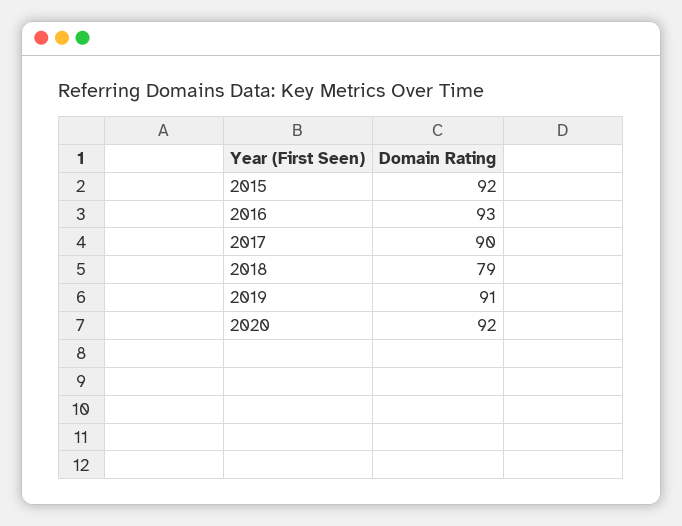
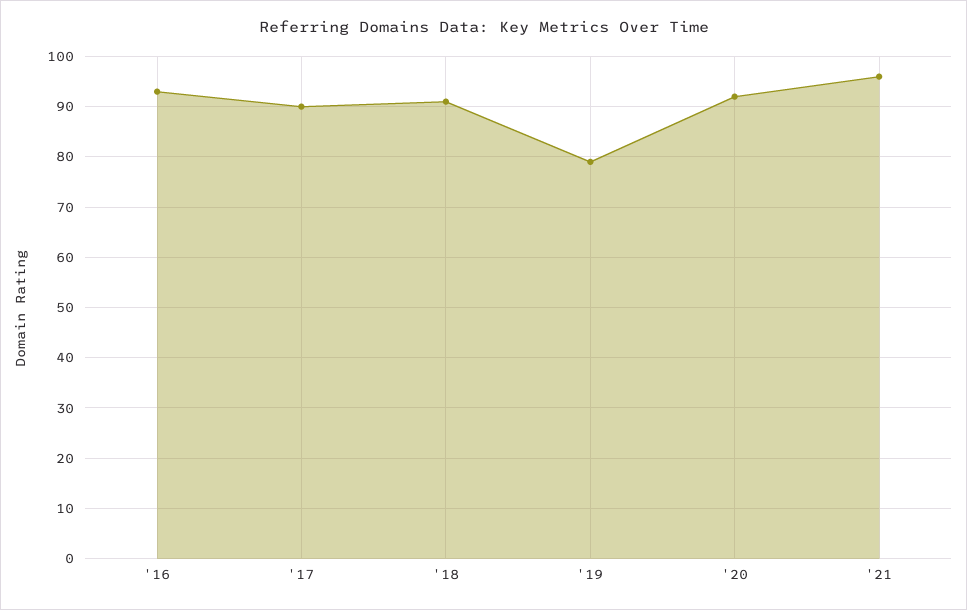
2015: 92 -> none
2018: 79 -> 90
2019: 91 -> 80
'21: none -> 95

